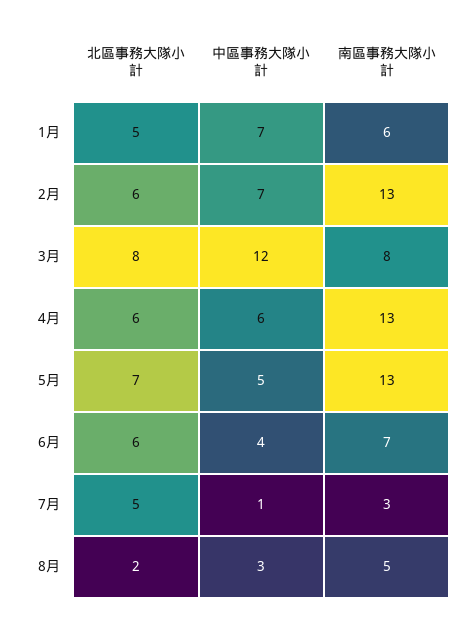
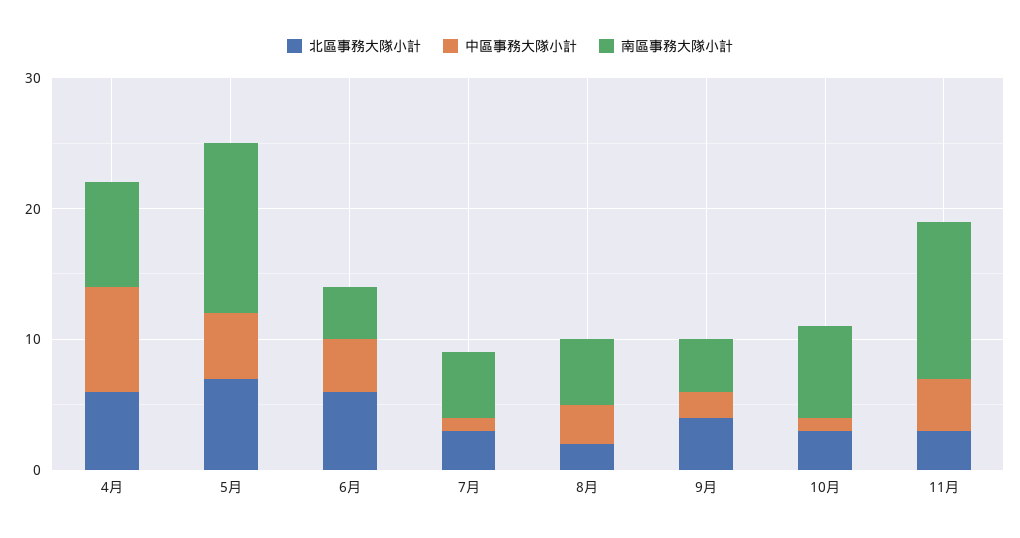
北區事務大隊小計, 1月: 5 -> none
中區事務大隊小計, 1月: 7 -> none
南區事務大隊小計, 1月: 6 -> none
北區事務大隊小計, 2月: 6 -> none
中區事務大隊小計, 2月: 7 -> none
南區事務大隊小計, 2月: 13 -> none
北區事務大隊小計, 3月: 8 -> none
中區事務大隊小計, 3月: 12 -> none
南區事務大隊小計, 3月: 8 -> none
中區事務大隊小計, 4月: 6 -> 8
南區事務大隊小計, 4月: 13 -> 8
南區事務大隊小計, 6月: 7 -> 4
北區事務大隊小計, 7月: 5 -> 3
南區事務大隊小計, 7月: 3 -> 5
北區事務大隊小計, 9月: none -> 4
中區事務大隊小計, 9月: none -> 2
南區事務大隊小計, 9月: none -> 4
北區事務大隊小計, 10月: none -> 3
中區事務大隊小計, 10月: none -> 1
南區事務大隊小計, 10月: none -> 7
北區事務大隊小計, 11月: none -> 3
中區事務大隊小計, 11月: none -> 4
南區事務大隊小計, 11月: none -> 12

